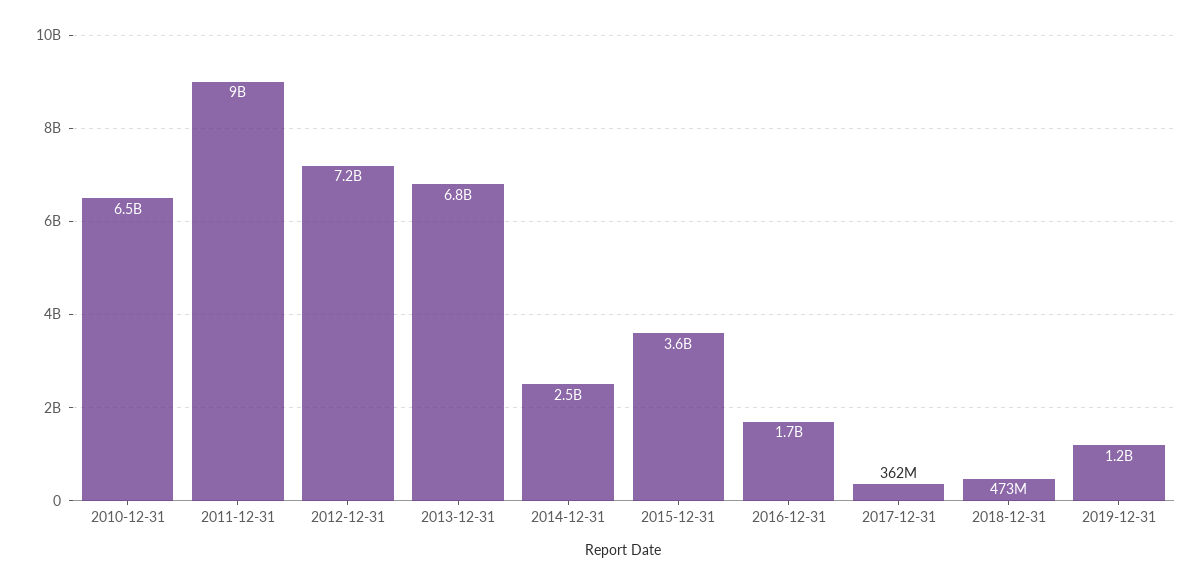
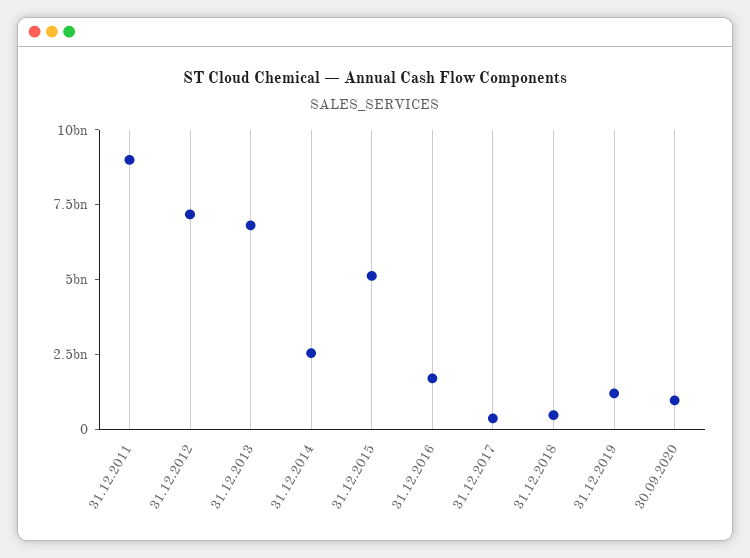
2010-12-31: 6500000000 -> none
2015-12-31: 3600000000 -> 5000000000
30.09.2020: none -> 1000000000

